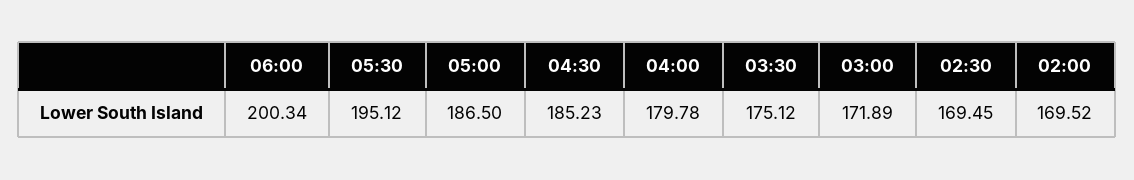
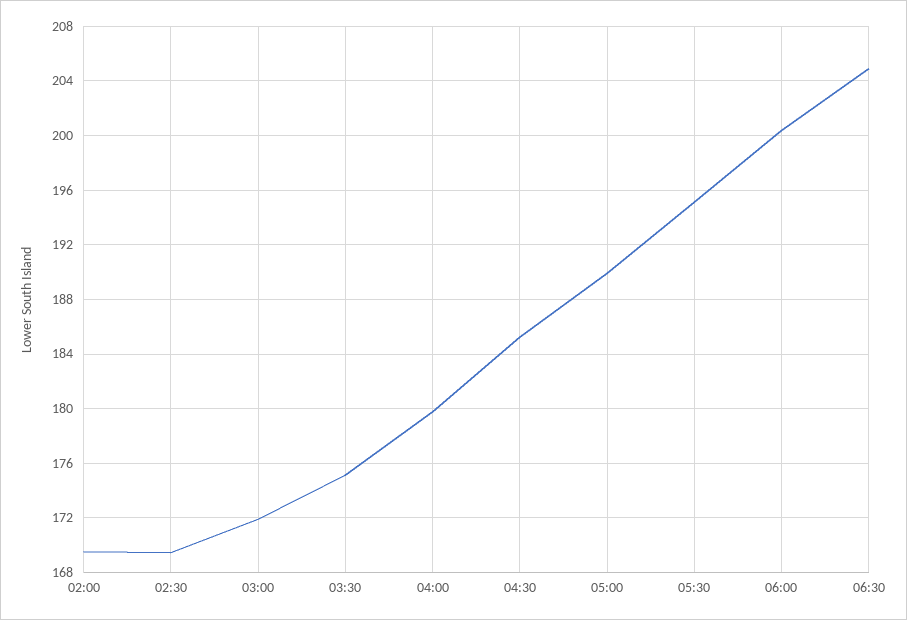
05:00: 186.5 -> 190
06:30: none -> 205

